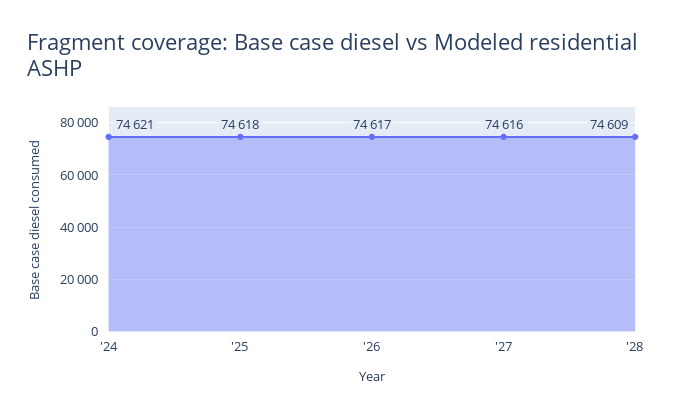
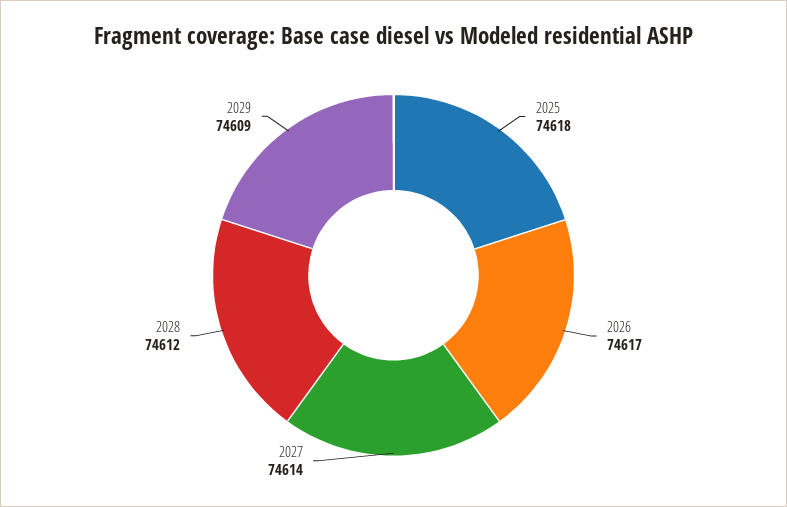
'24: 74621 -> none
'27: 74616 -> 74614
'28: 74609 -> 74612
2029: none -> 74609

